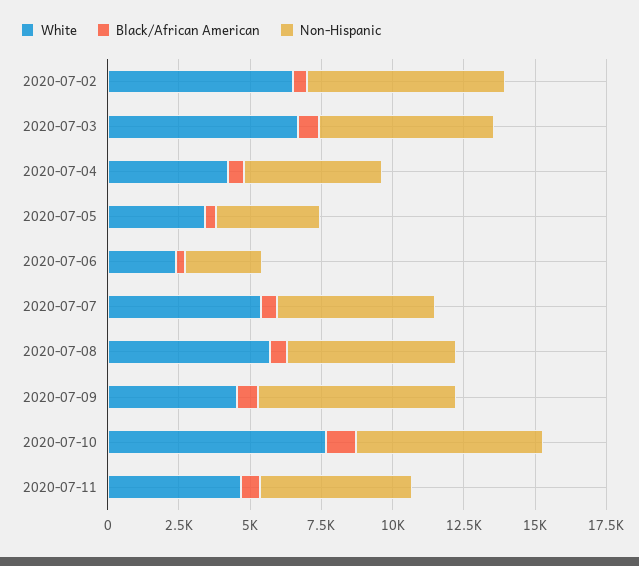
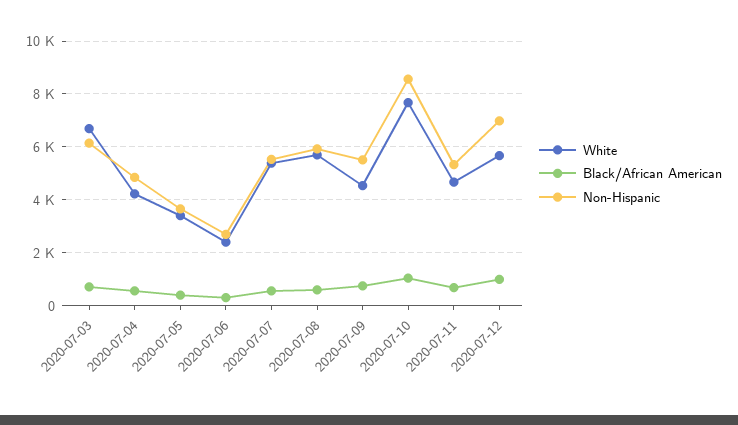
White, 2020-07-02: 6500 -> none
Black/African American, 2020-07-02: 500 -> none
Non-Hispanic, 2020-07-02: 7000 -> none
Non-Hispanic, 2020-07-09: 7000 -> 5500
Non-Hispanic, 2020-07-10: 6500 -> 8500
White, 2020-07-12: none -> 5750
Black/African American, 2020-07-12: none -> 1000
Non-Hispanic, 2020-07-12: none -> 7000

